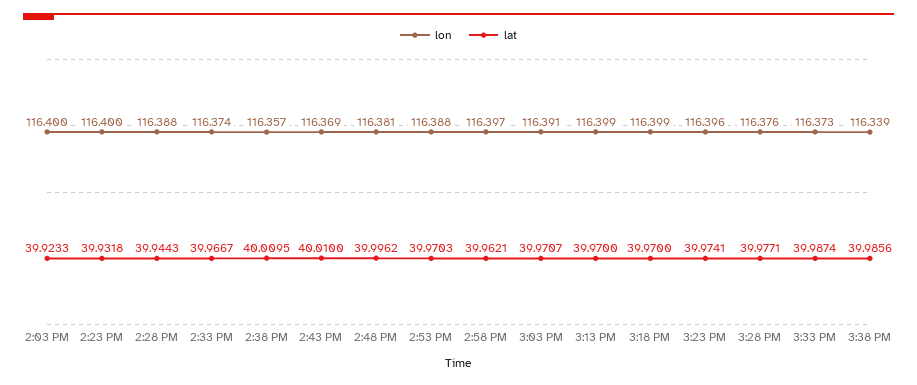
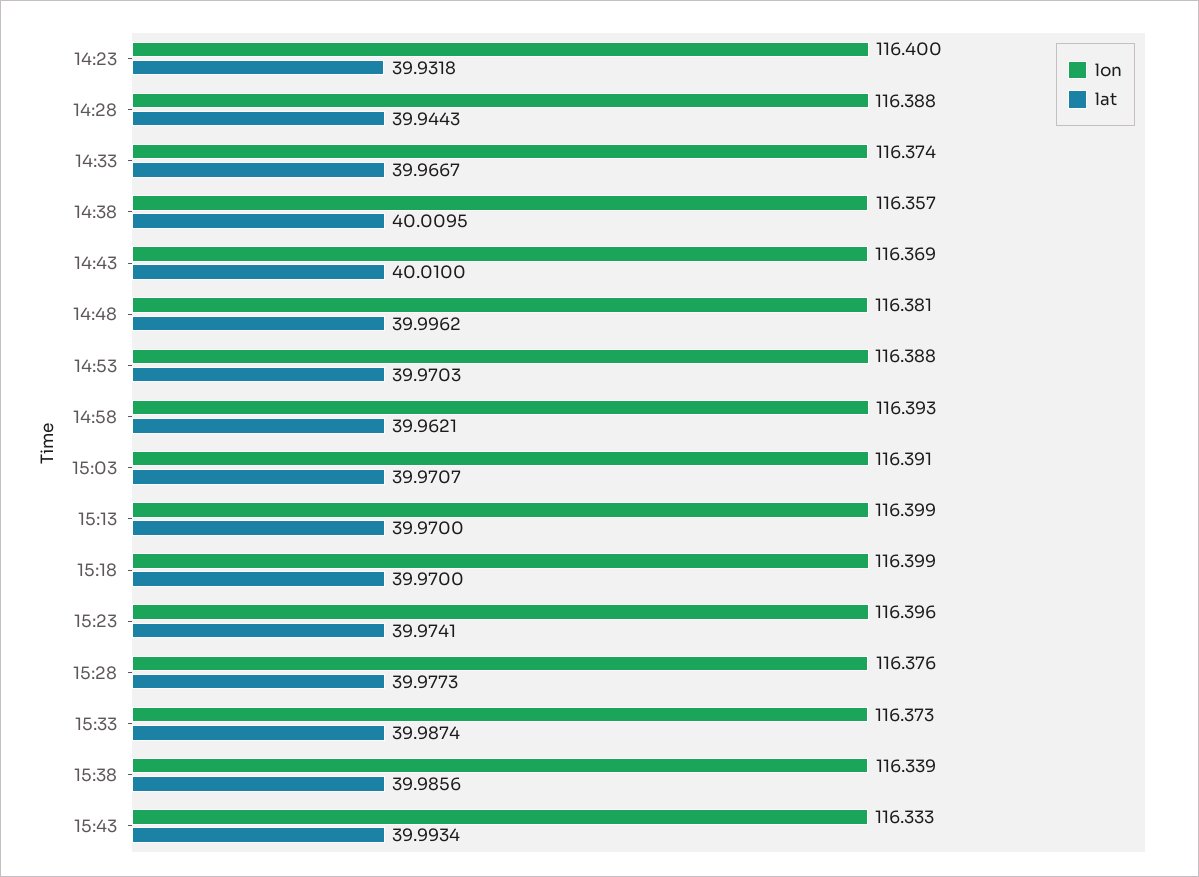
lon, 2:03 PM: 116.4 -> none
lat, 2:03 PM: 39.9233 -> none
lon, 2:58 PM: 116.397 -> 116.393
lat, 3:28 PM: 39.9771 -> 39.9773
lon, 15:43: none -> 116.333
lat, 15:43: none -> 39.9934

